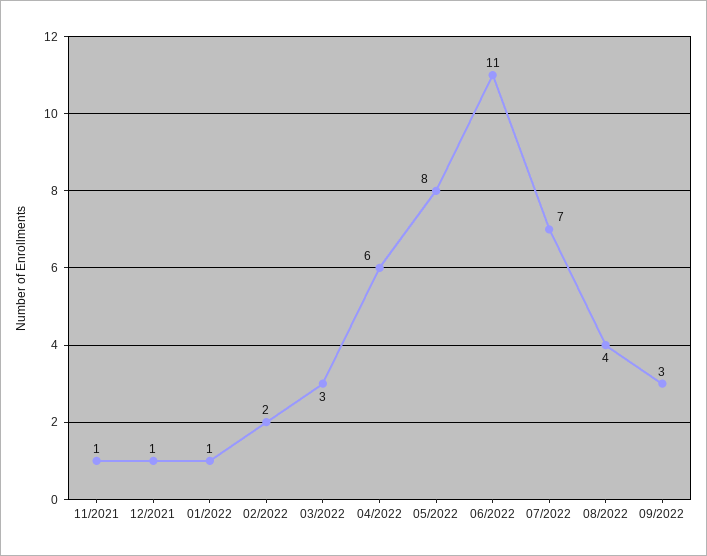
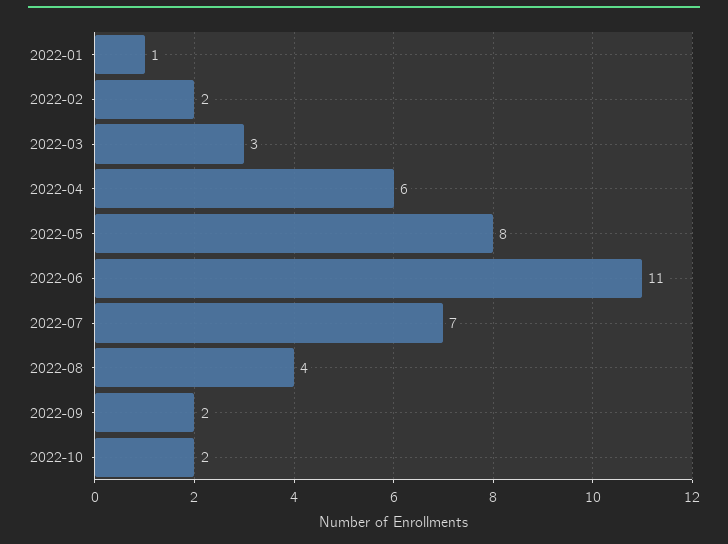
11/2021: 1 -> none
12/2021: 1 -> none
09/2022: 3 -> 2
2022-10: none -> 2

